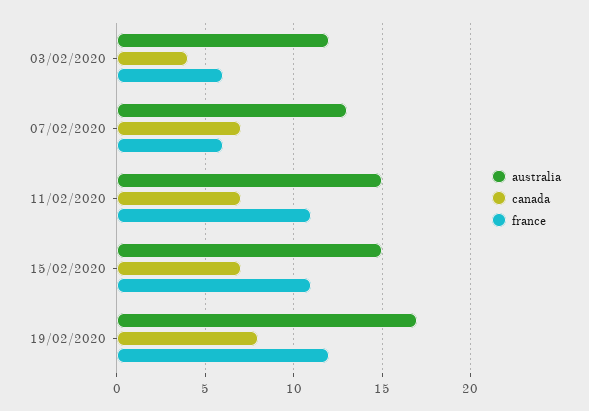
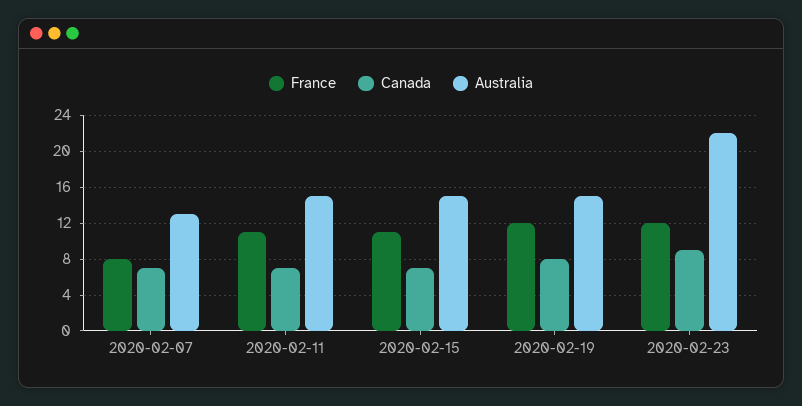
australia, 03/02/2020: 12 -> none
canada, 03/02/2020: 4 -> none
france, 03/02/2020: 6 -> none
france, 07/02/2020: 6 -> 8
australia, 19/02/2020: 17 -> 15
france, 2020-02-23: none -> 12
canada, 2020-02-23: none -> 9
australia, 2020-02-23: none -> 22

